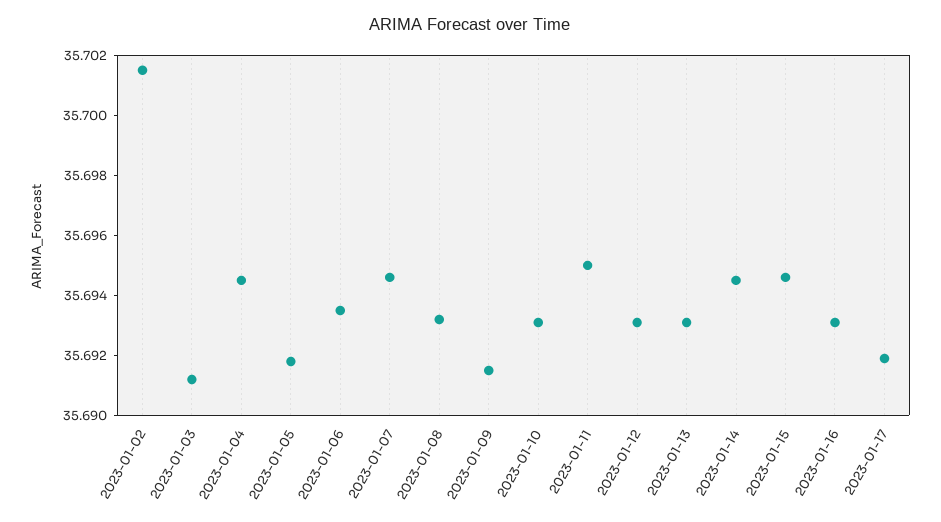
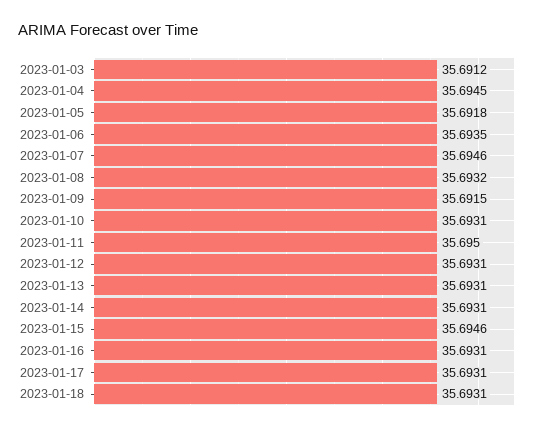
2023-01-02: 35.7015 -> none
2023-01-14: 35.6945 -> 35.6931
2023-01-17: 35.692 -> 35.6931
2023-01-18: none -> 35.6931

